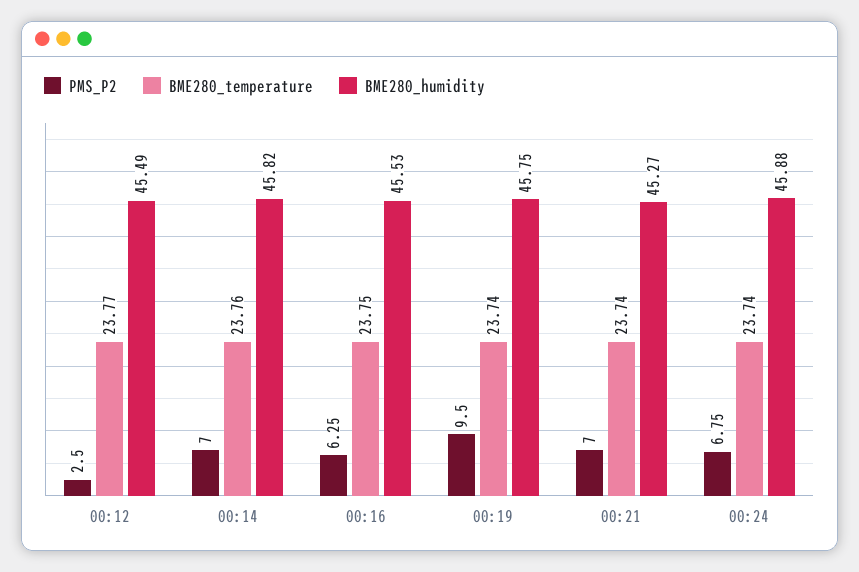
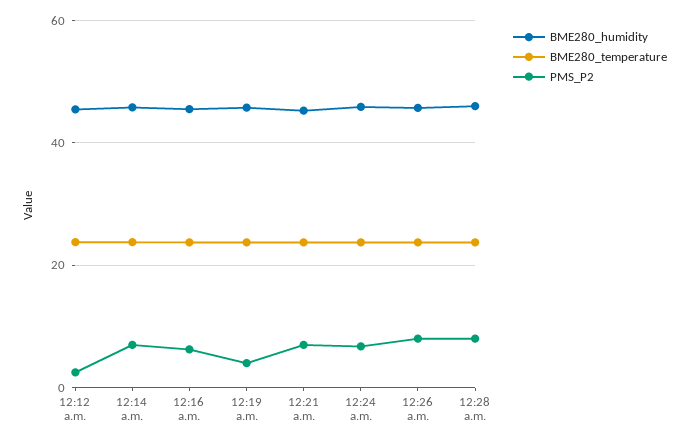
PMS_P2, 00:19: 9.5 -> 4
BME280_humidity, 12:26 a.m.: none -> 46
BME280_temperature, 12:26 a.m.: none -> 24
PMS_P2, 12:26 a.m.: none -> 8
BME280_humidity, 12:28 a.m.: none -> 46
BME280_temperature, 12:28 a.m.: none -> 24
PMS_P2, 12:28 a.m.: none -> 8

